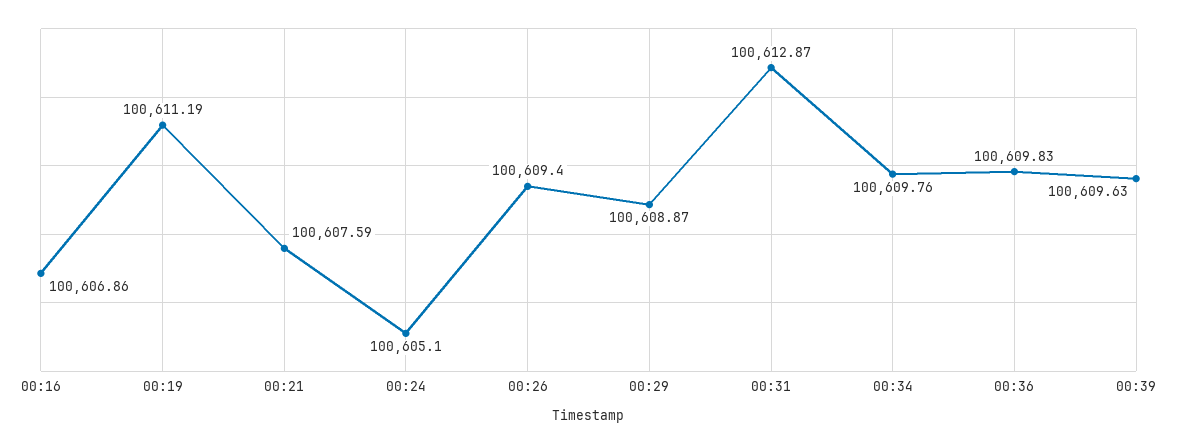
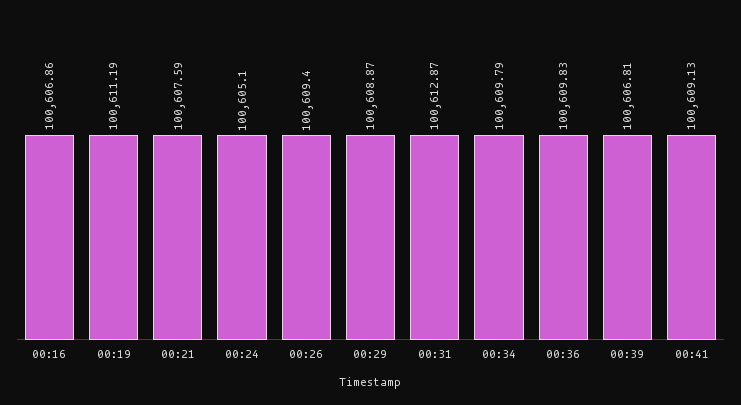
00:34: 100609.76 -> 100609.79
00:39: 100609.63 -> 100606.81
00:41: none -> 100609.13

